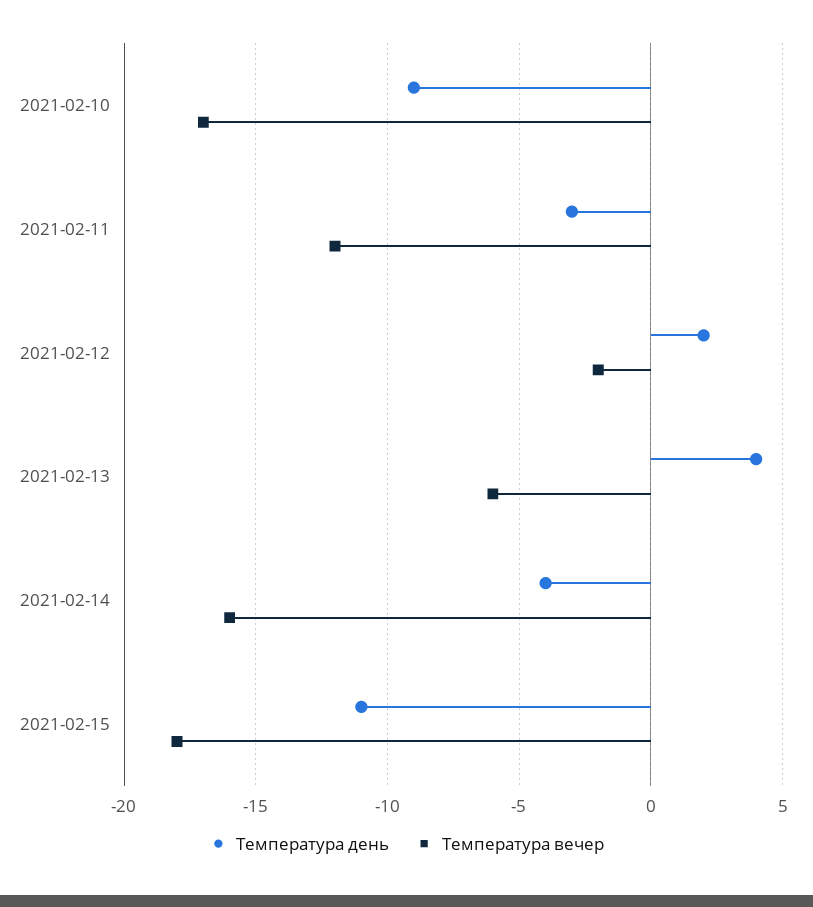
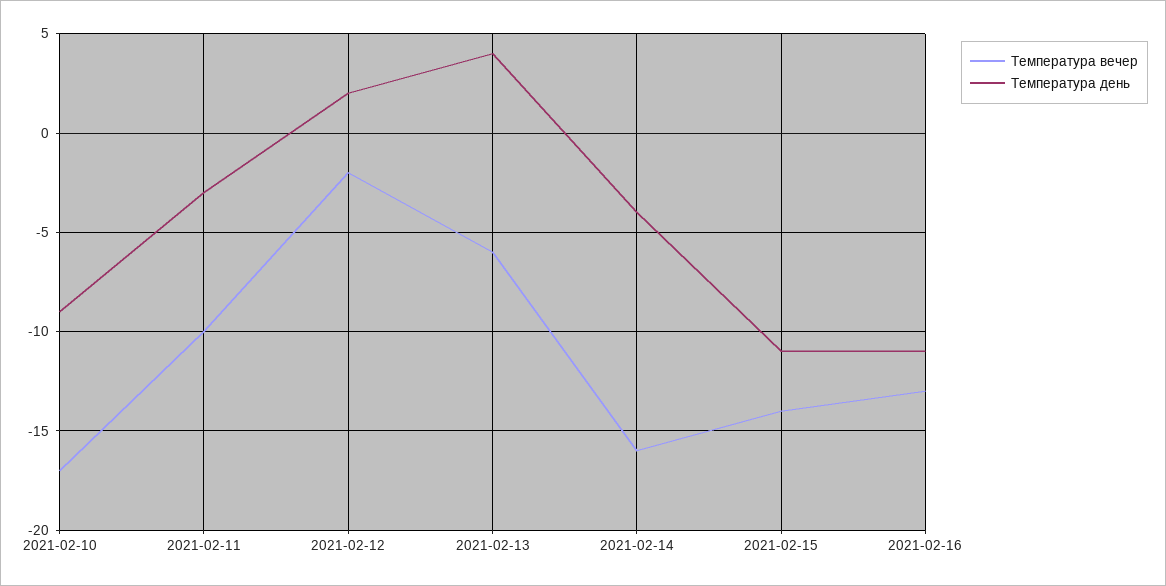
Температура вечер, 2021-02-11: -12 -> -10
Температура вечер, 2021-02-15: -18 -> -14
Температура вечер, 2021-02-16: none -> -13
Температура день, 2021-02-16: none -> -11

